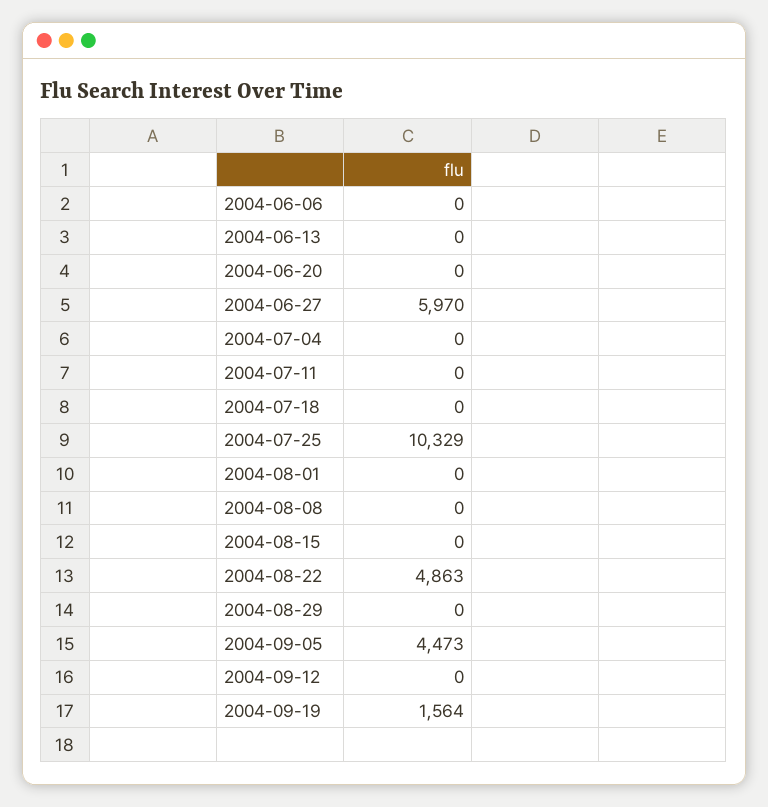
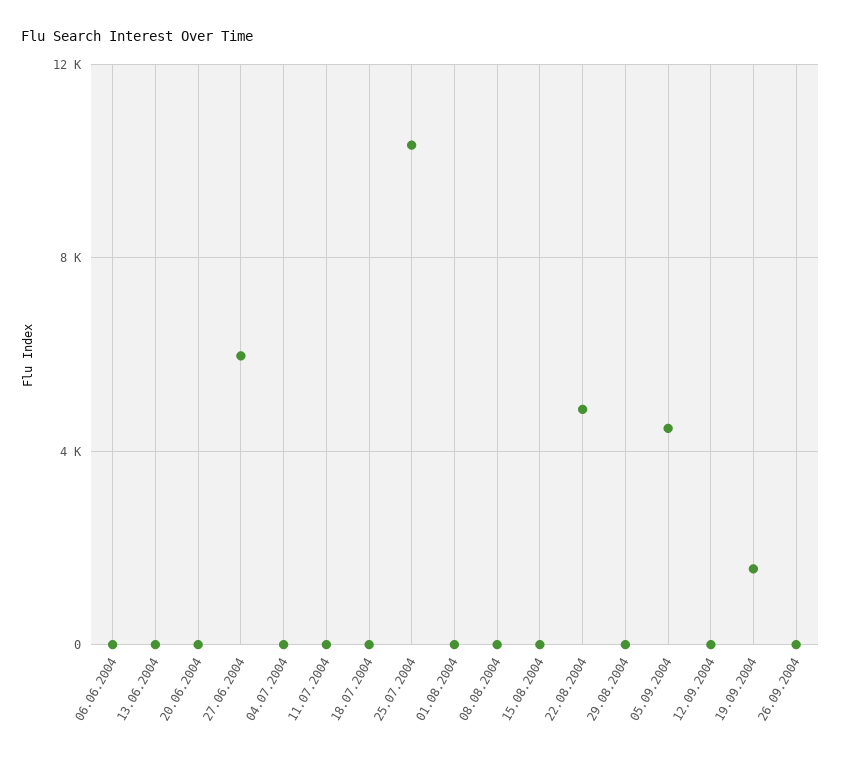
26.09.2004: none -> 0

